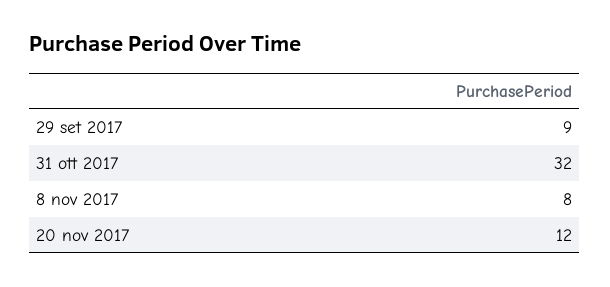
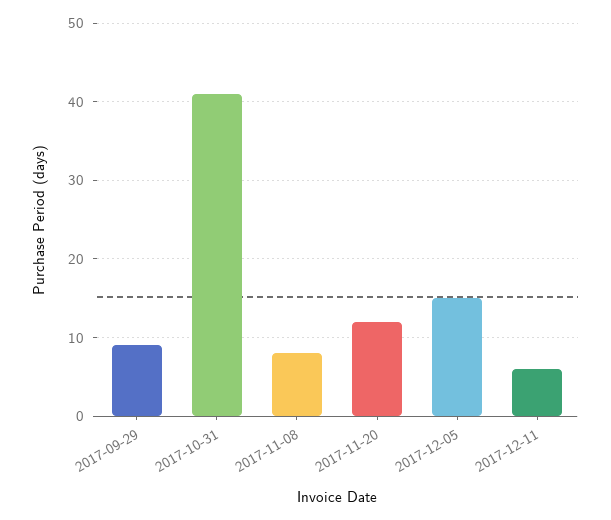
31 ott 2017: 32 -> 41
2017-12-05: none -> 15
2017-12-11: none -> 6

